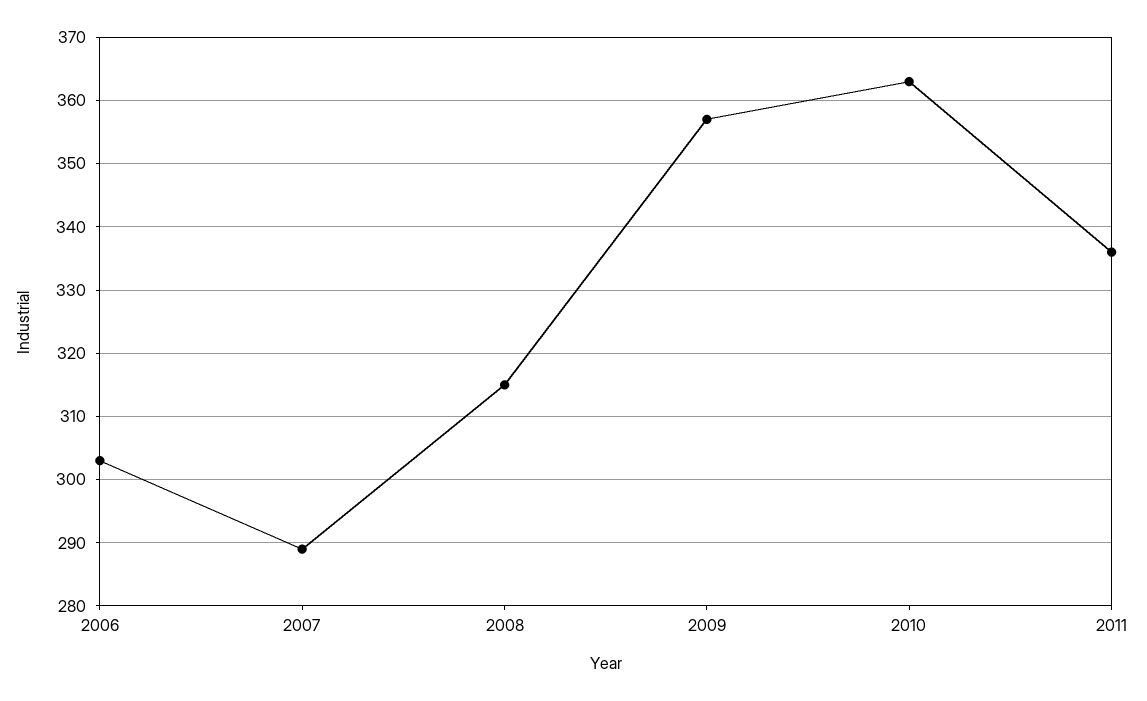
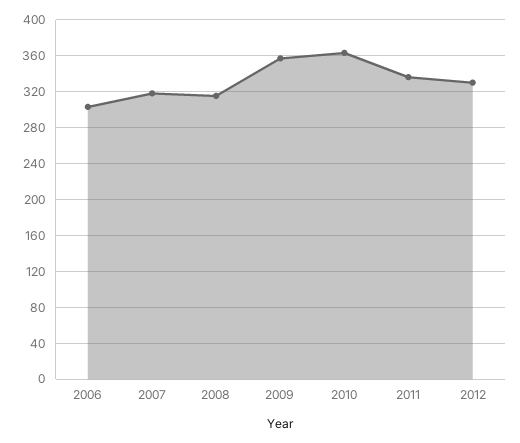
2007: 289 -> 320
2012: none -> 330

